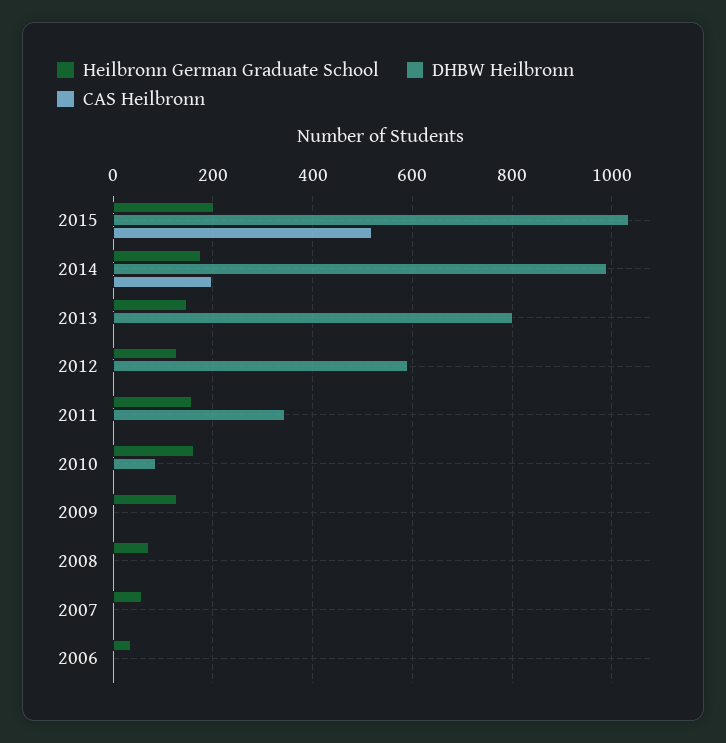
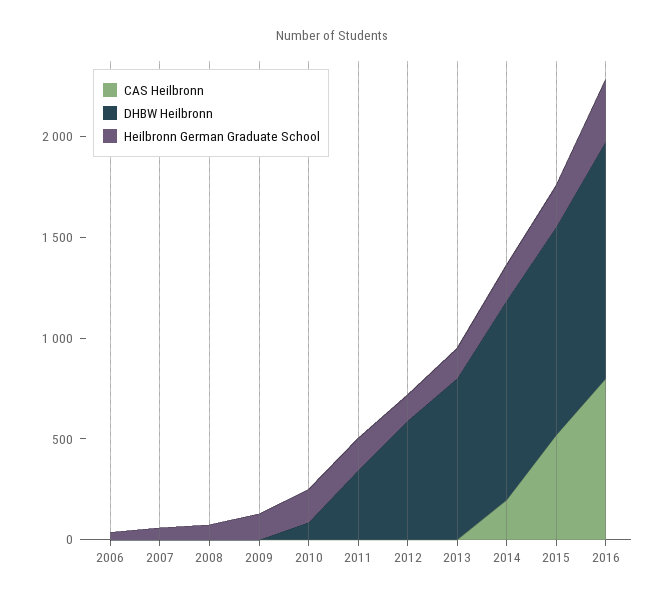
CAS Heilbronn, 2016: none -> 800
DHBW Heilbronn, 2016: none -> 1200
Heilbronn German Graduate School, 2016: none -> 300

